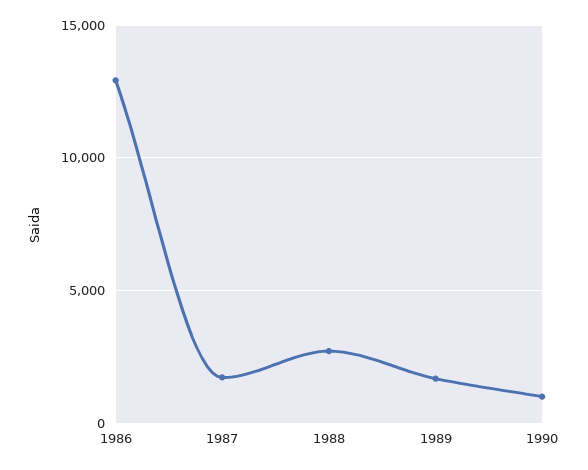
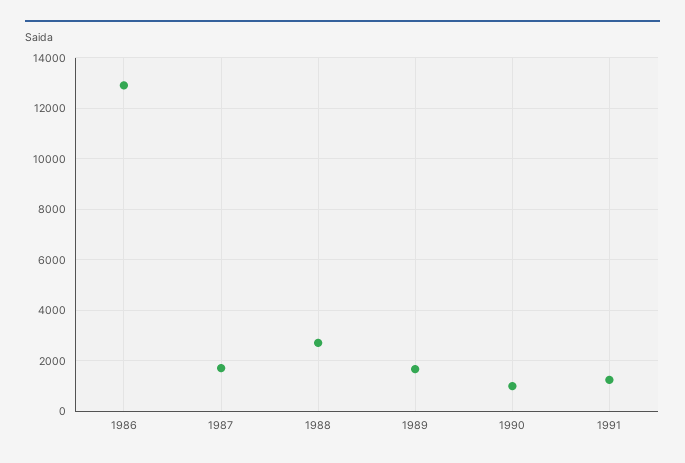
1991: none -> 1250

